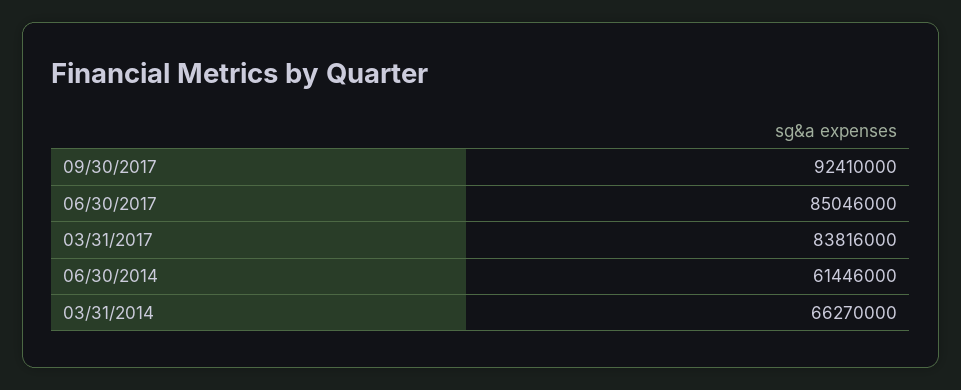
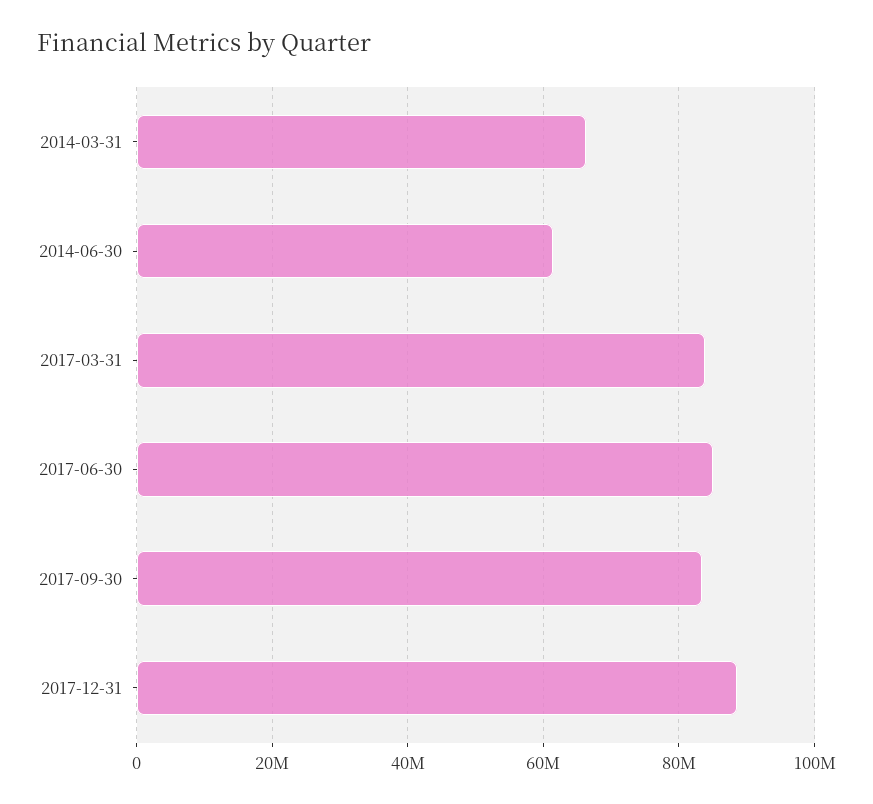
09/30/2017: 92410000 -> 84000000
2017-12-31: none -> 88000000

